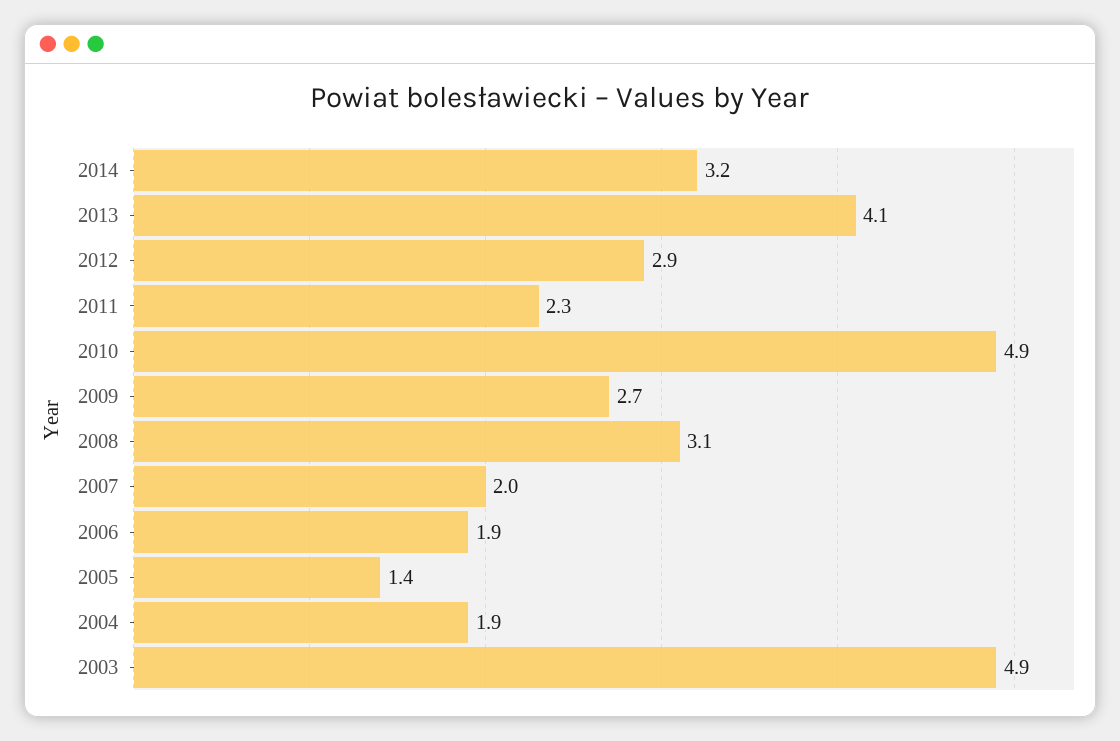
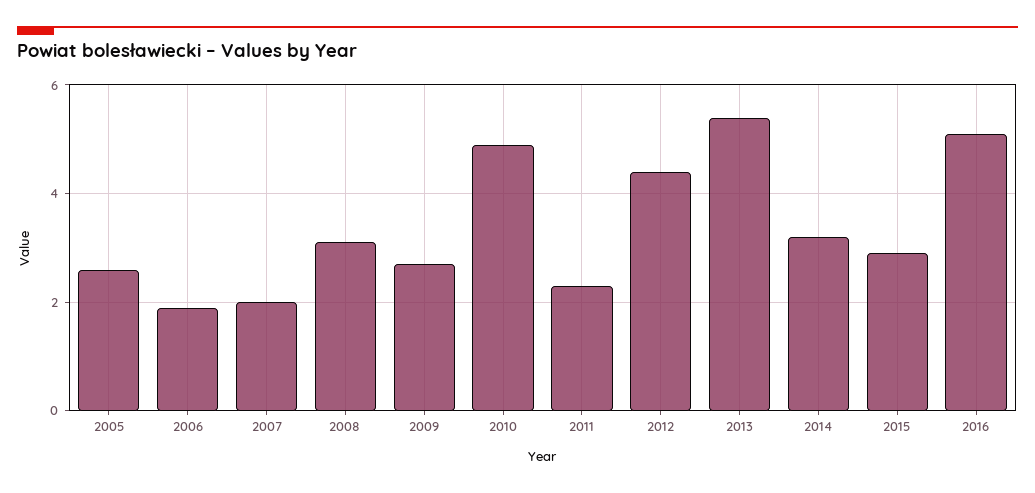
2013: 4.1 -> 5.5
2012: 2.9 -> 4.5
2005: 1.4 -> 2.5
2004: 1.9 -> none
2003: 4.9 -> none
2015: none -> 3
2016: none -> 5

